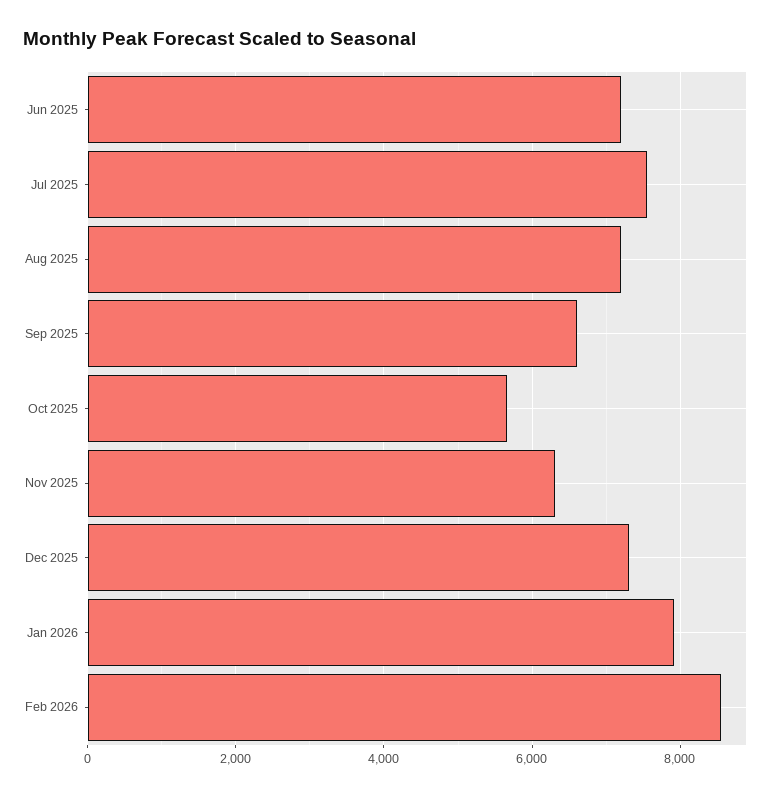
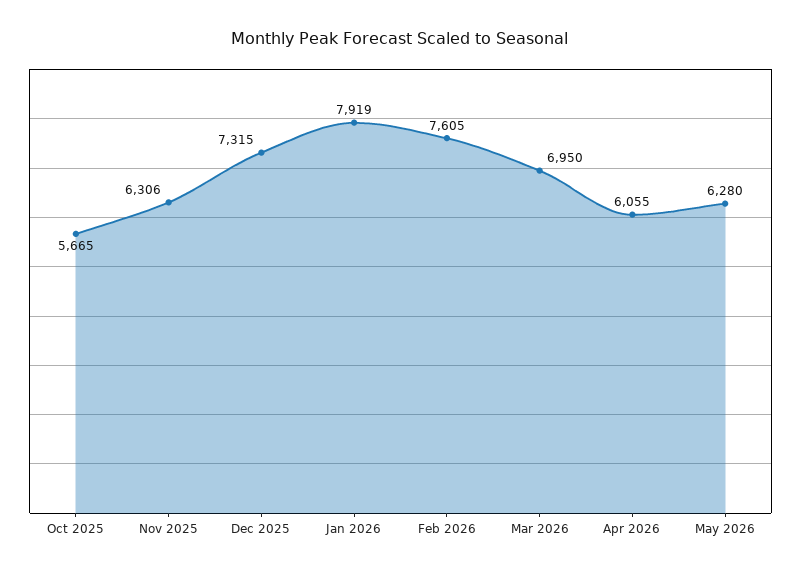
Jun 2025: 7200 -> none
Jul 2025: 7600 -> none
Aug 2025: 7200 -> none
Sep 2025: 6600 -> none
Feb 2026: 8600 -> 7605
Mar 2026: none -> 6950
Apr 2026: none -> 6055
May 2026: none -> 6280

